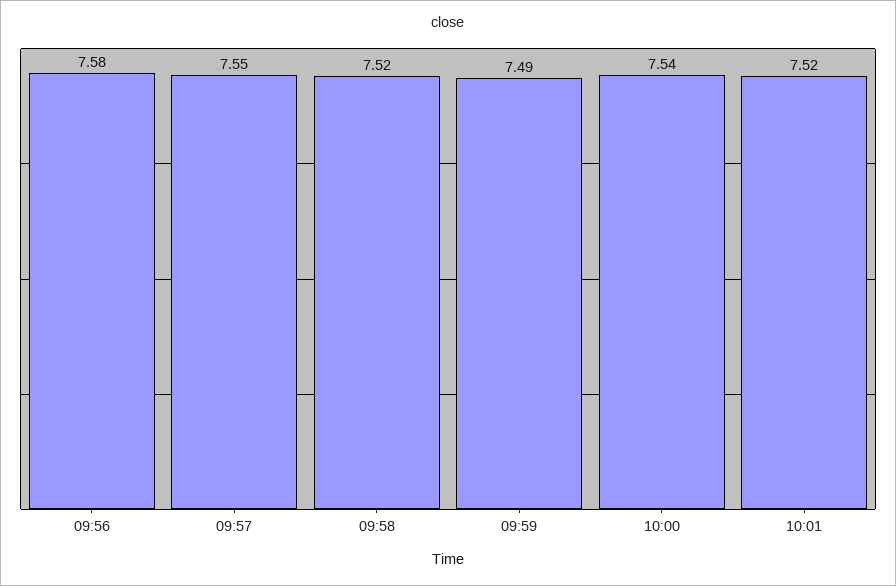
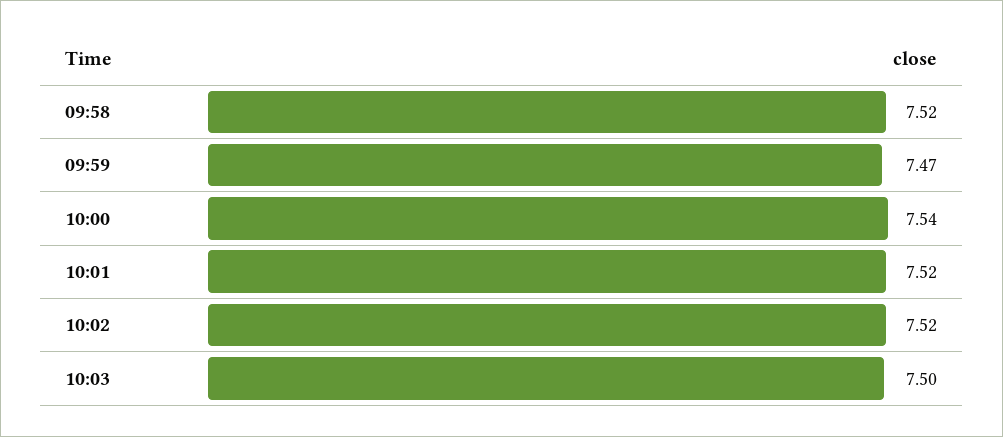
09:56: 7.58 -> none
09:57: 7.55 -> none
09:59: 7.49 -> 7.47
10:02: none -> 7.52
10:03: none -> 7.5

